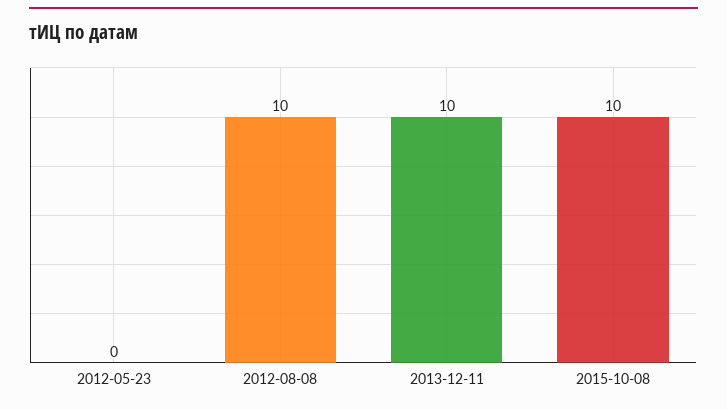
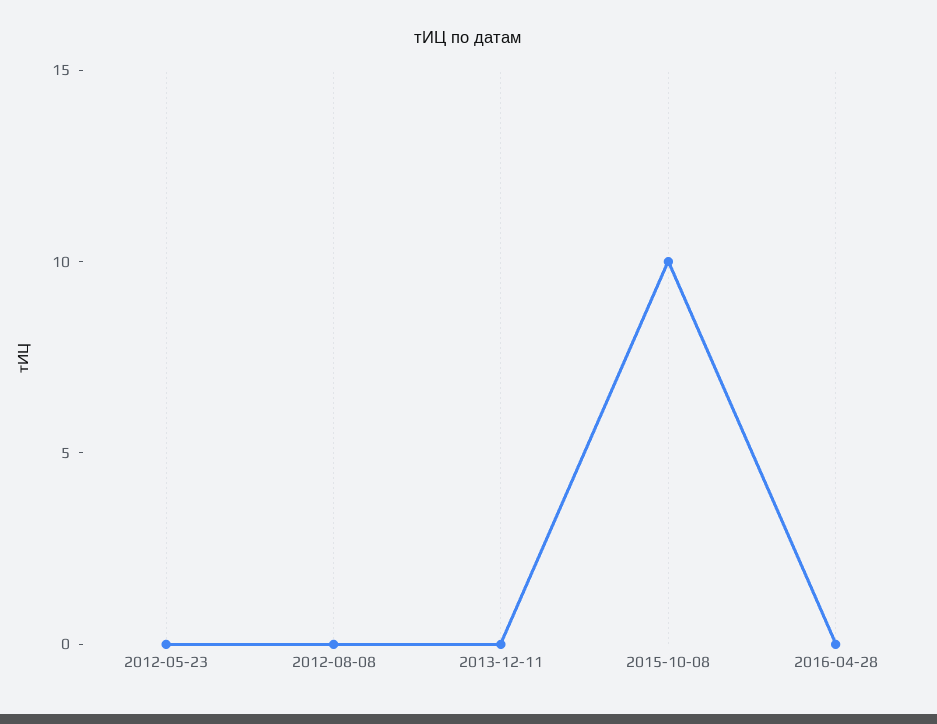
2012-08-08: 10 -> 0
2013-12-11: 10 -> 0
2016-04-28: none -> 0

